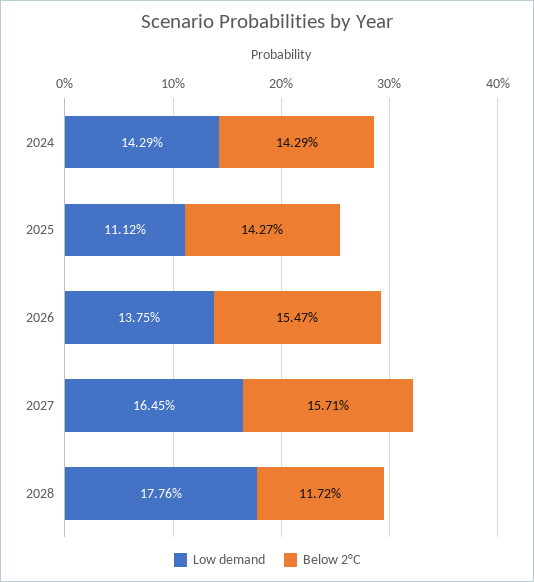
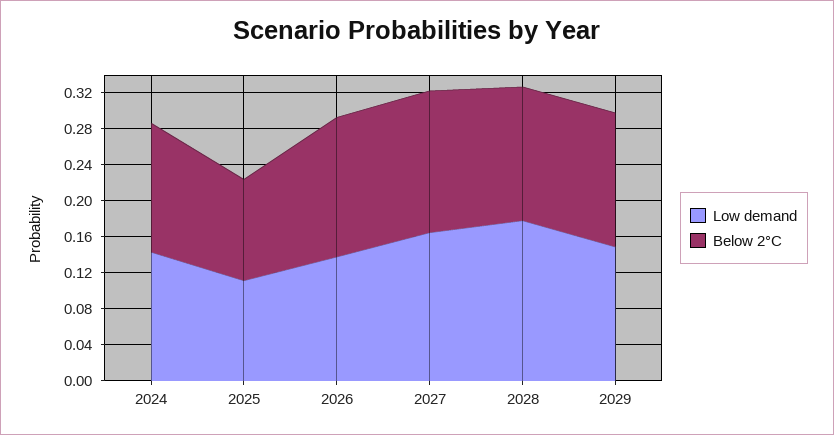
Below 2°C, 2025: 0.1427 -> 0.11
Below 2°C, 2028: 0.1172 -> 0.15
Low demand, 2029: none -> 0.15
Below 2°C, 2029: none -> 0.15

